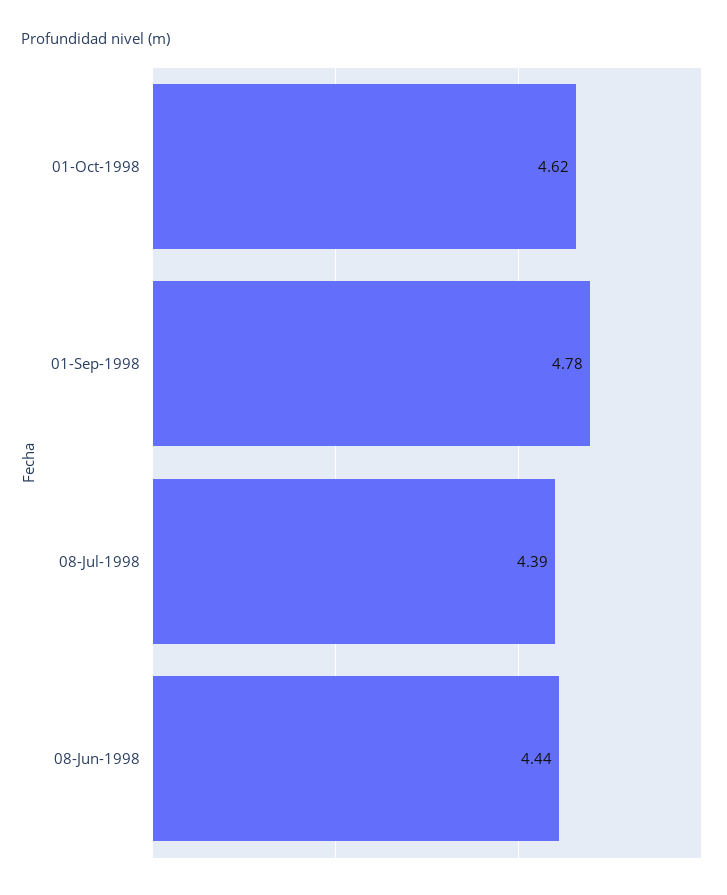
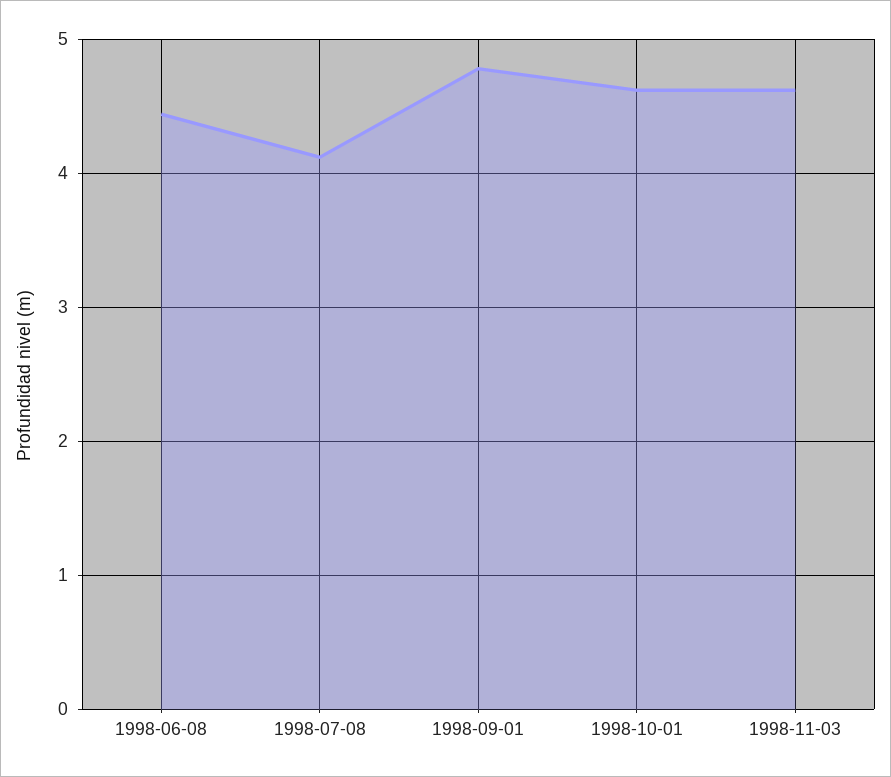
08-Jul-1998: 4.39 -> 4.1
1998-11-03: none -> 4.6

